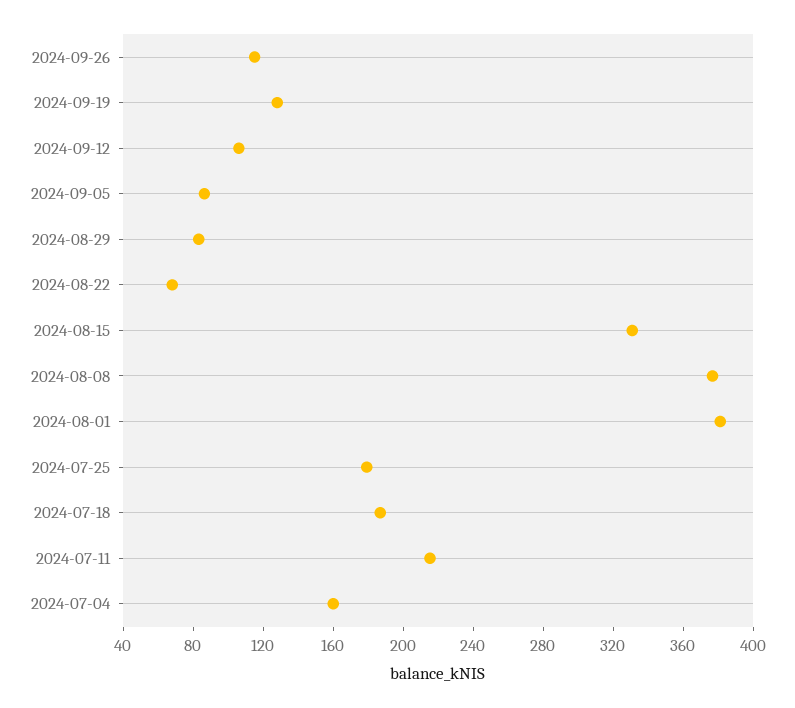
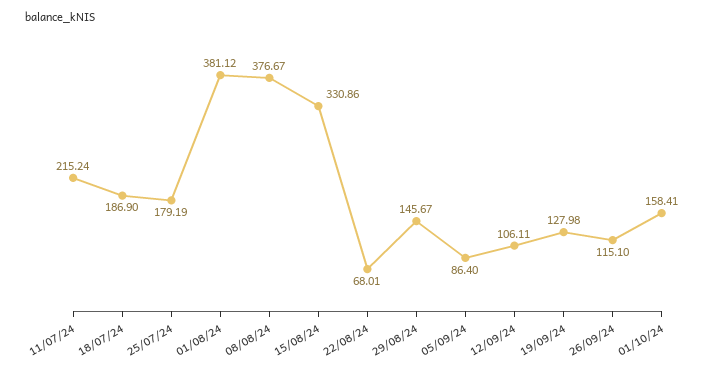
2024-08-29: 80 -> 145.67
2024-07-04: 160 -> none
01/10/24: none -> 158.41

